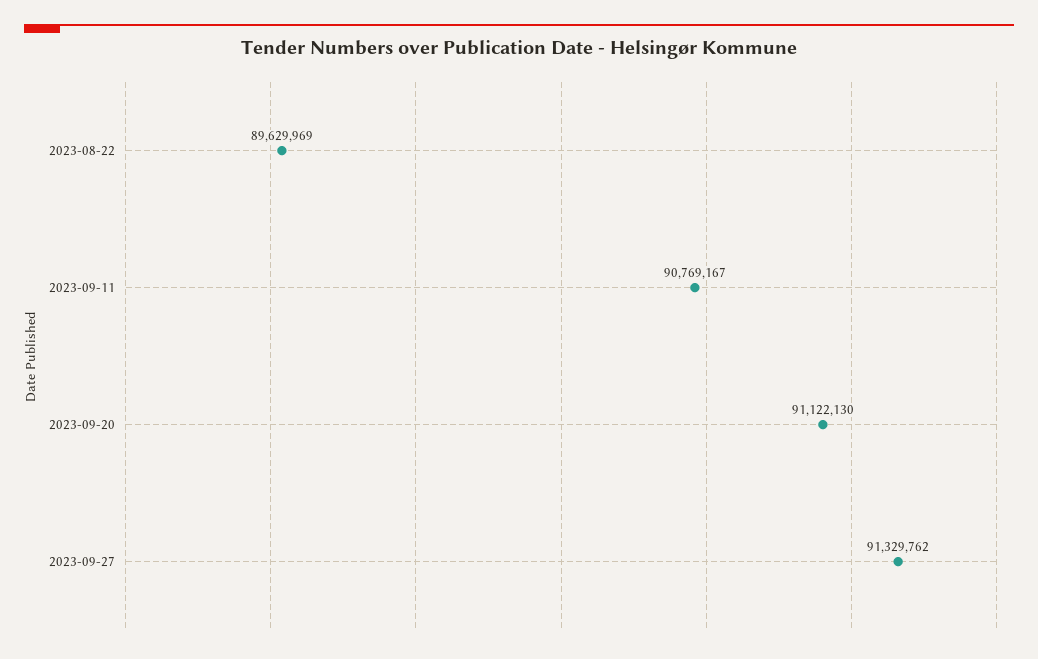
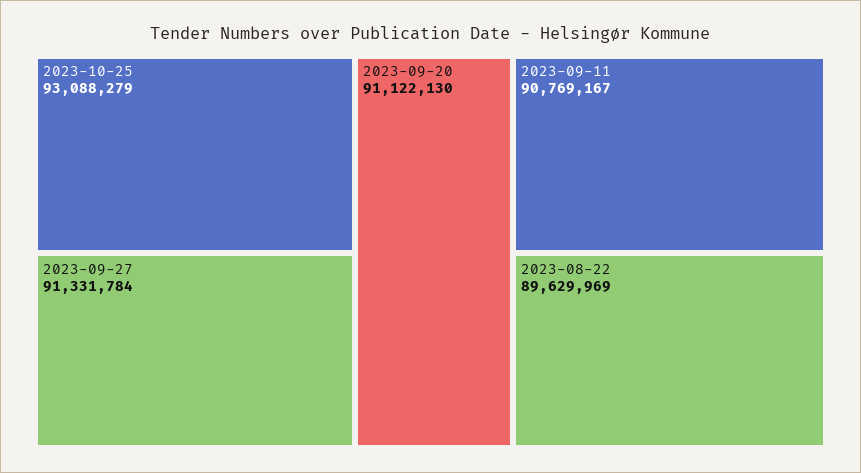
2023-09-27: 91329762 -> 91331784
2023-10-25: none -> 93088279

